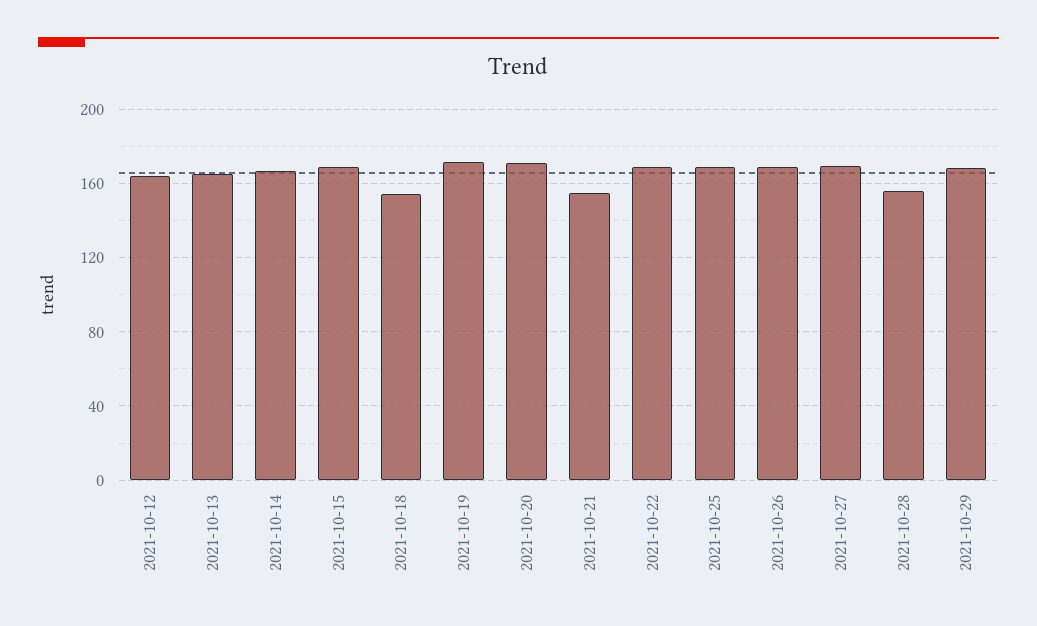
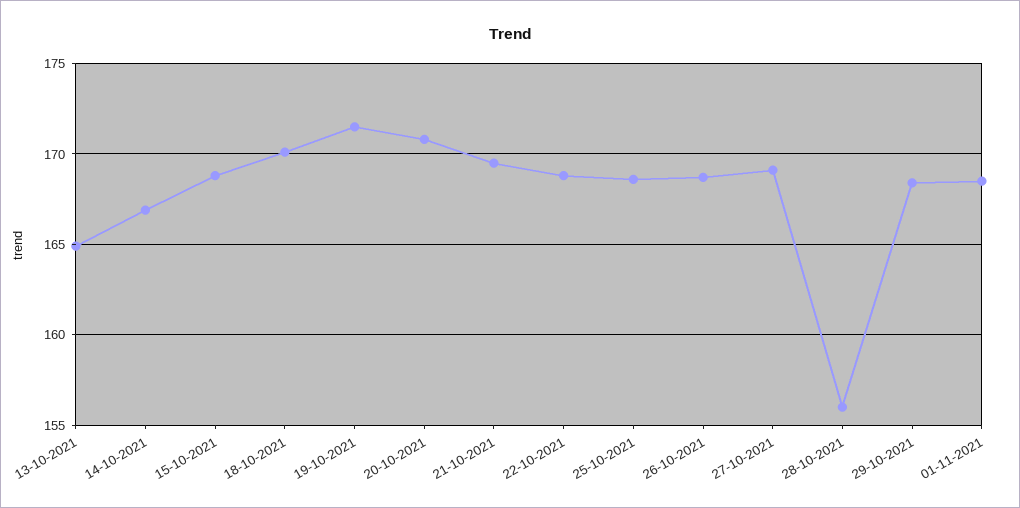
2021-10-12: 165 -> none
2021-10-18: 155 -> 170
2021-10-21: 155 -> 169.5
01-11-2021: none -> 168.5

